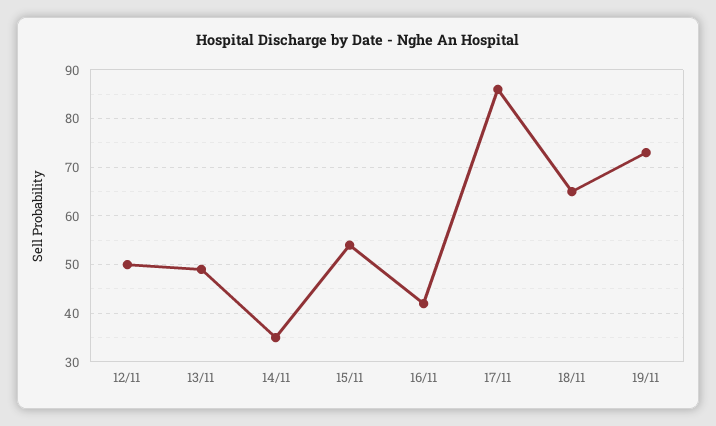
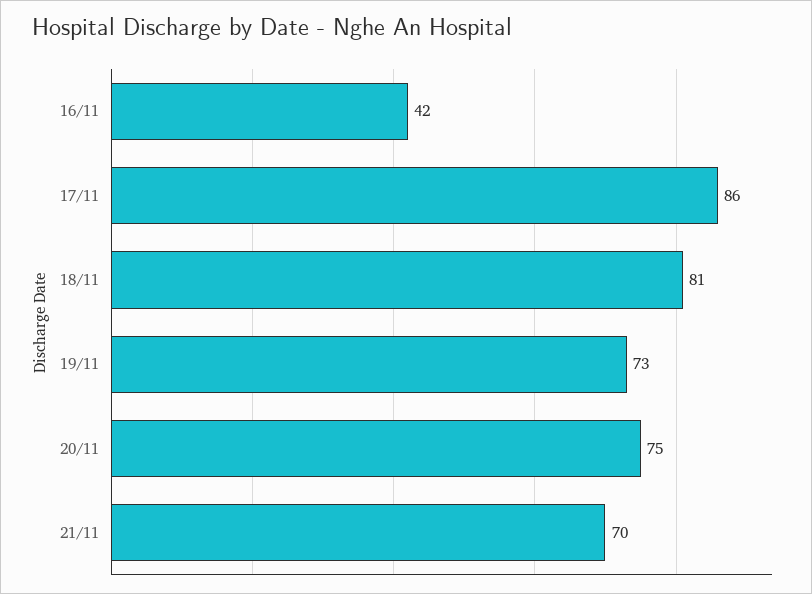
12/11: 50 -> none
13/11: 50 -> none
14/11: 35 -> none
15/11: 55 -> none
18/11: 65 -> 81
20/11: none -> 75
21/11: none -> 70

